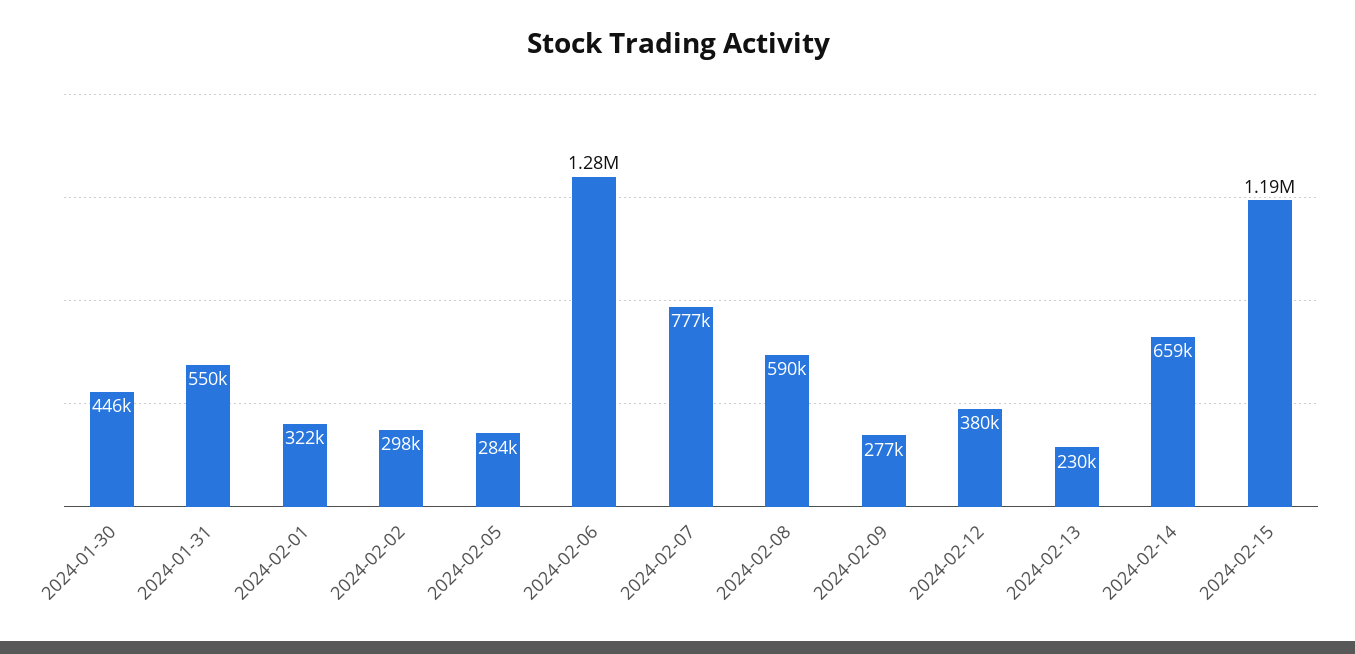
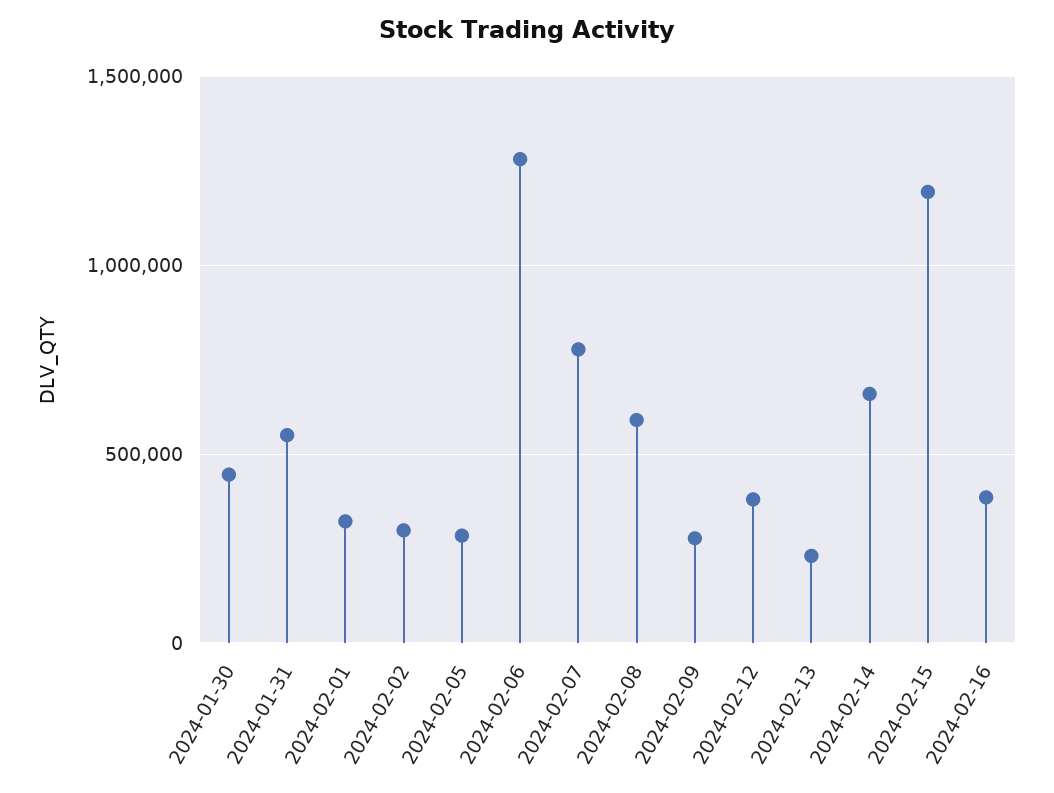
2024-02-16: none -> 400000

